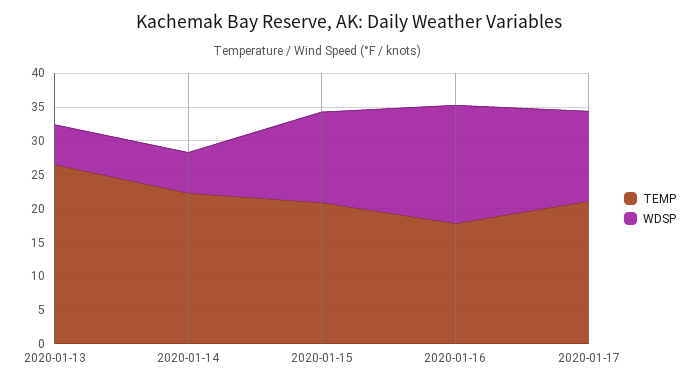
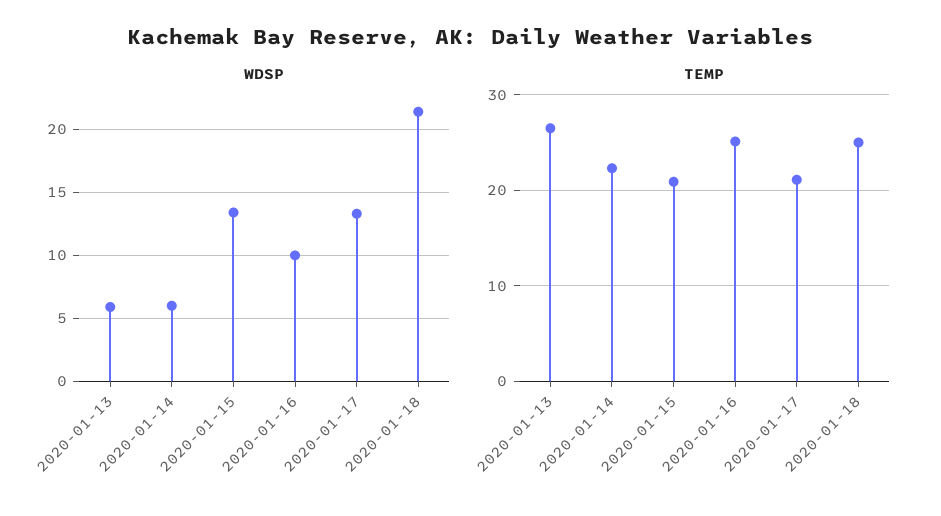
TEMP, 2020-01-16: 17.5 -> 25
WDSP, 2020-01-16: 17.5 -> 10
WDSP, 2020-01-18: none -> 21.5
TEMP, 2020-01-18: none -> 25

